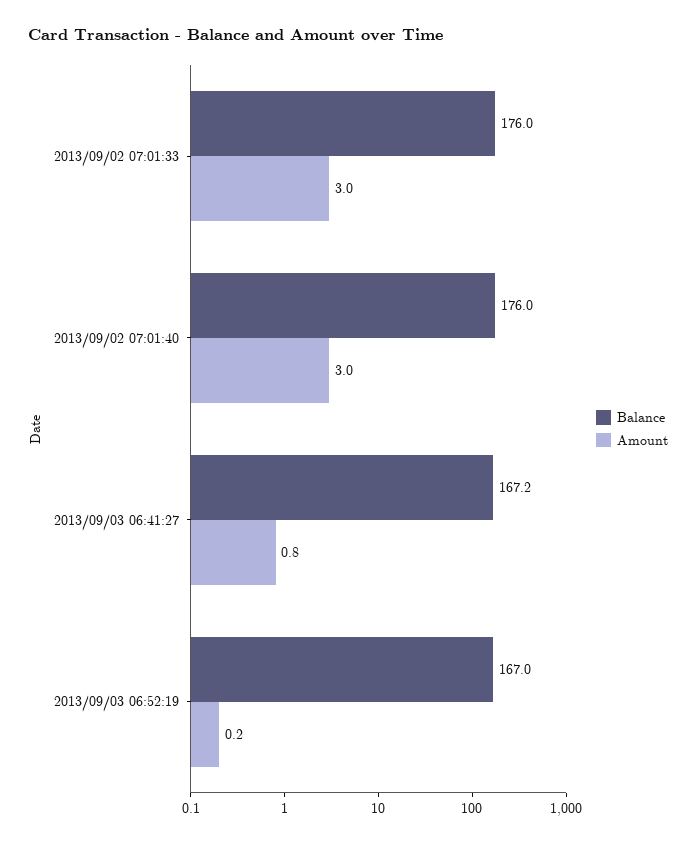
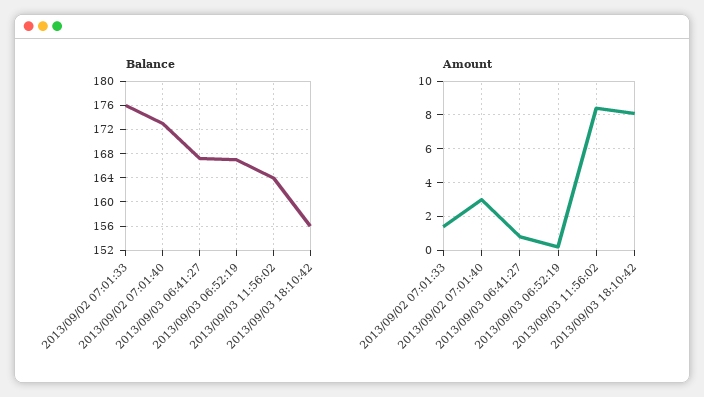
Amount, 2013/09/02 07:01:33: 3 -> 1.5
Balance, 2013/09/02 07:01:40: 176 -> 173
Balance, 2013/09/03 11:56:02: none -> 164
Balance, 2013/09/03 18:10:42: none -> 156
Amount, 2013/09/03 11:56:02: none -> 8.5
Amount, 2013/09/03 18:10:42: none -> 8

